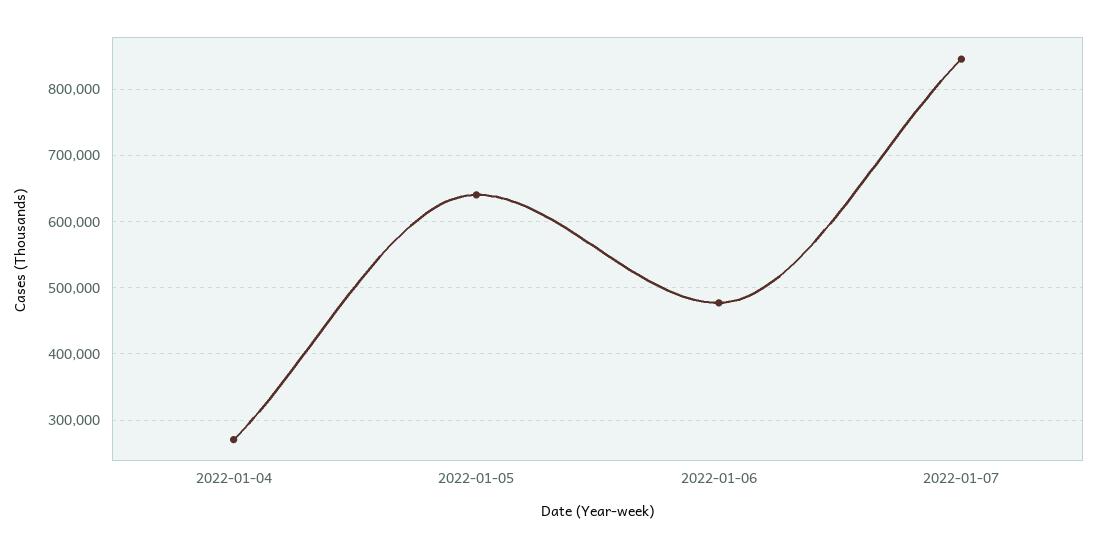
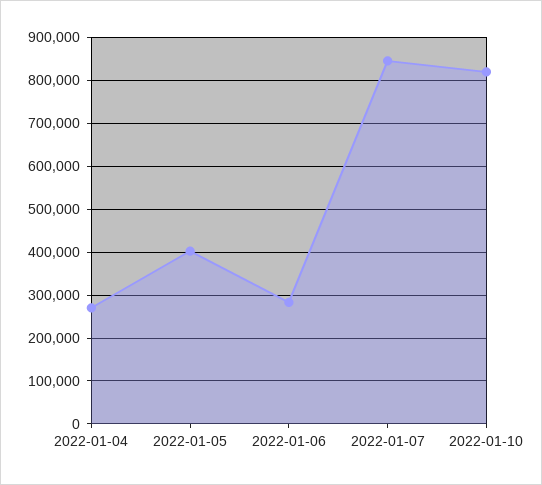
2022-01-05: 640000 -> 400000
2022-01-06: 480000 -> 280000
2022-01-10: none -> 820000

